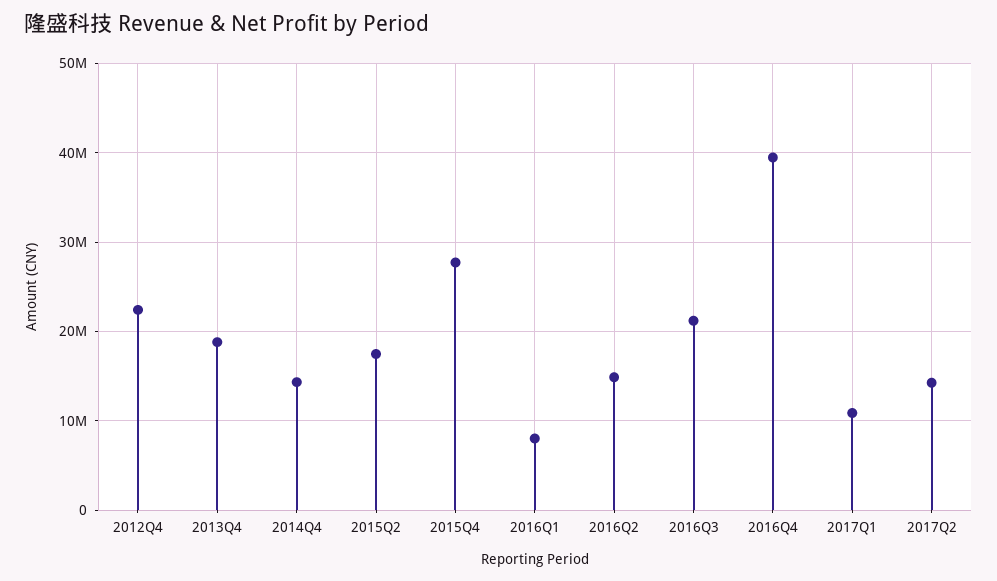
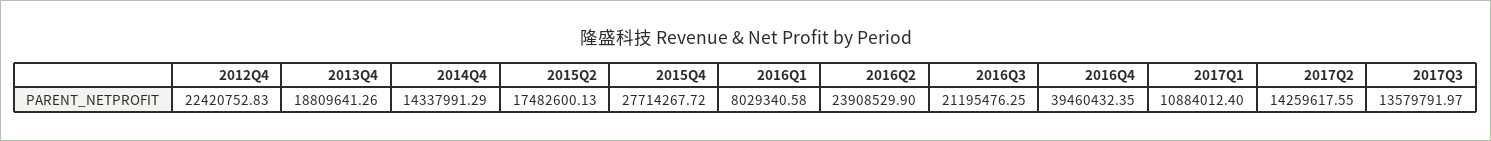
2016Q2: 15000000 -> 23908529.9
2017Q3: none -> 13579791.97

